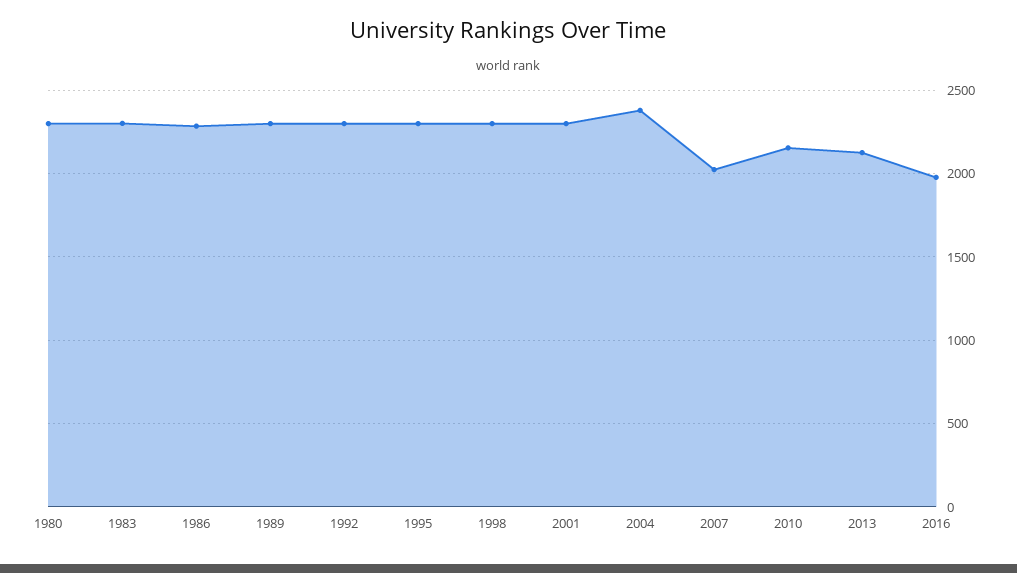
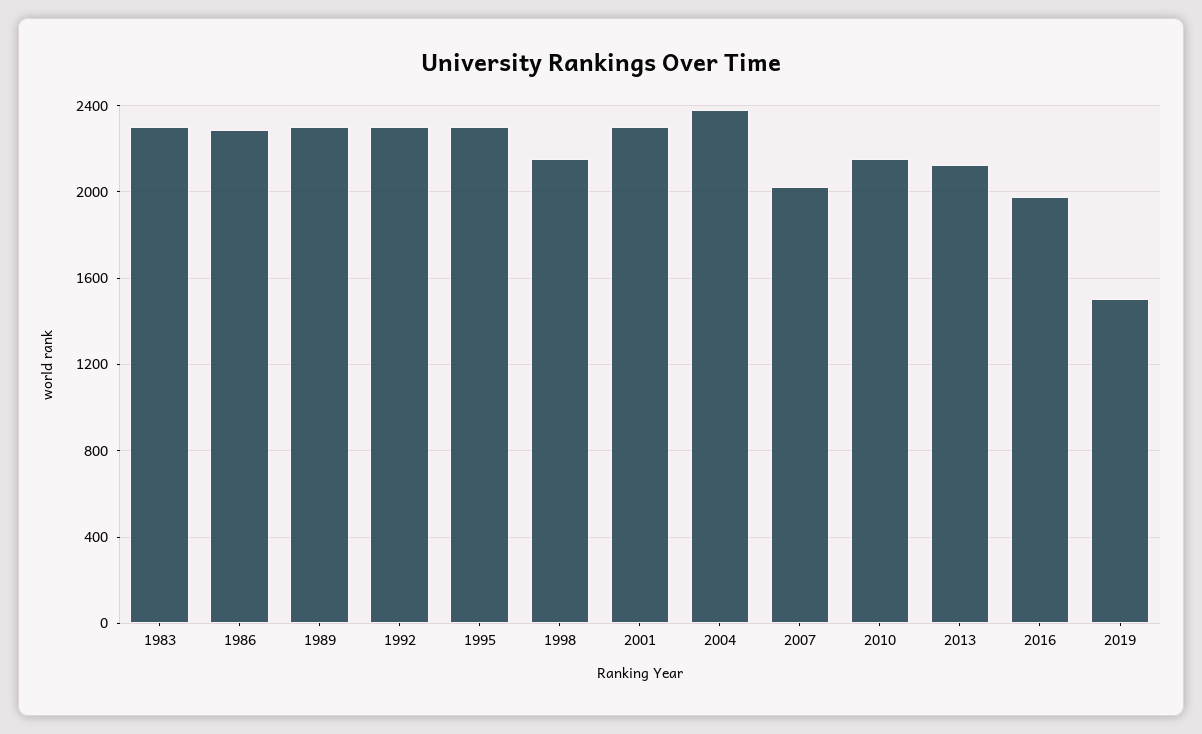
1980: 2300 -> none
1998: 2300 -> 2150
2019: none -> 1500

